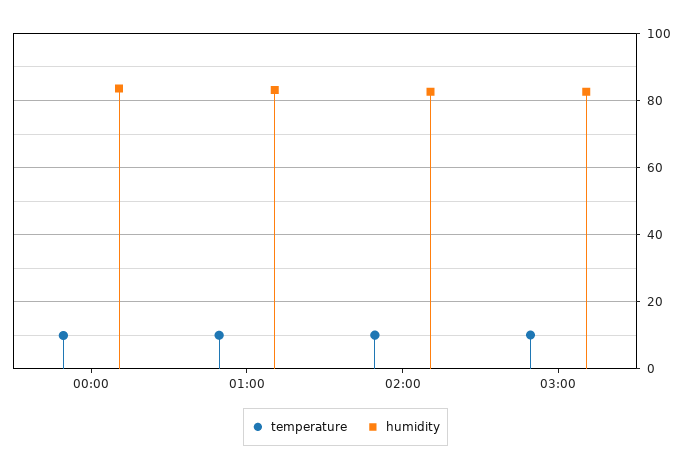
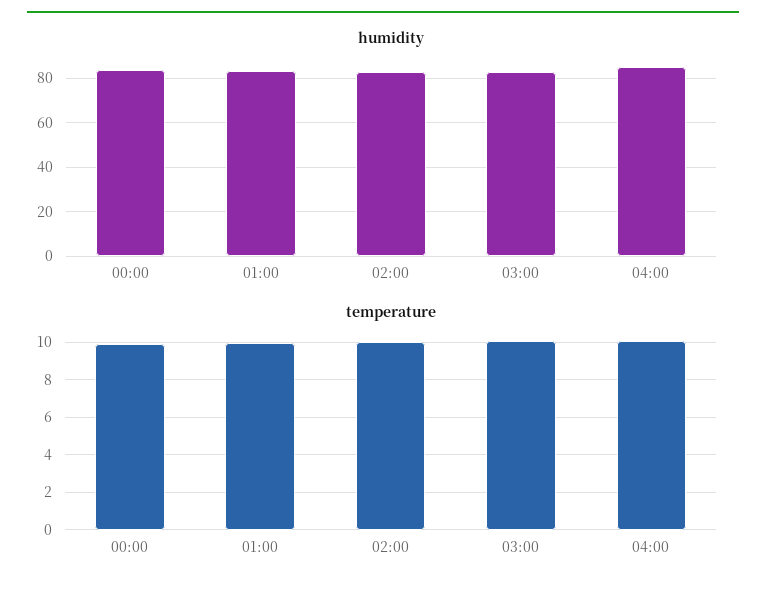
humidity, 04:00: none -> 85
temperature, 04:00: none -> 10

